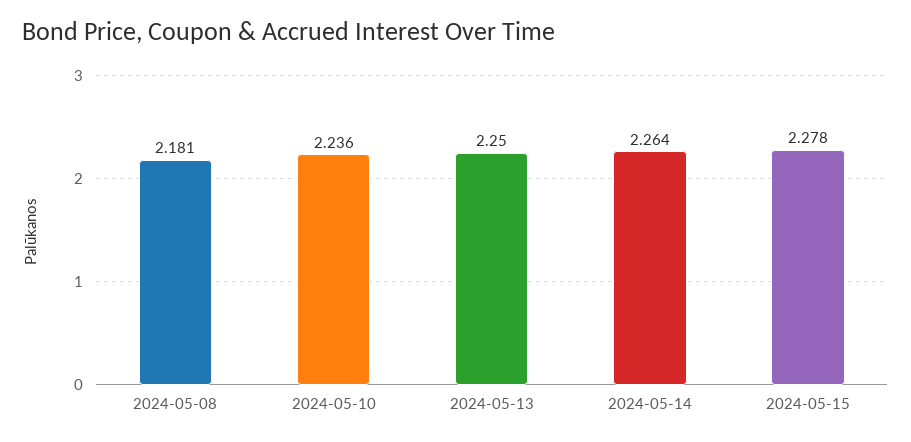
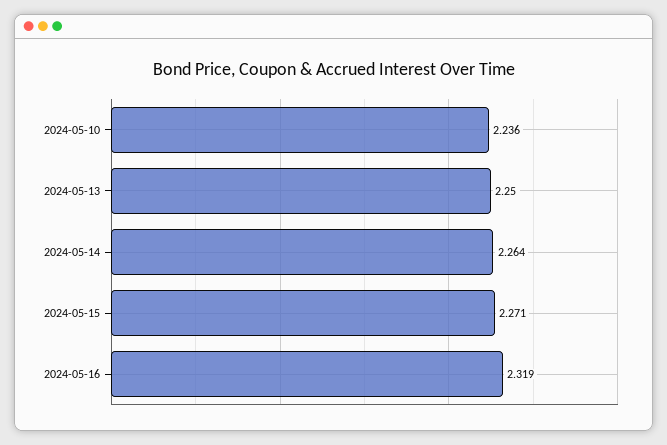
2024-05-08: 2.181 -> none
2024-05-15: 2.278 -> 2.271
2024-05-16: none -> 2.319

